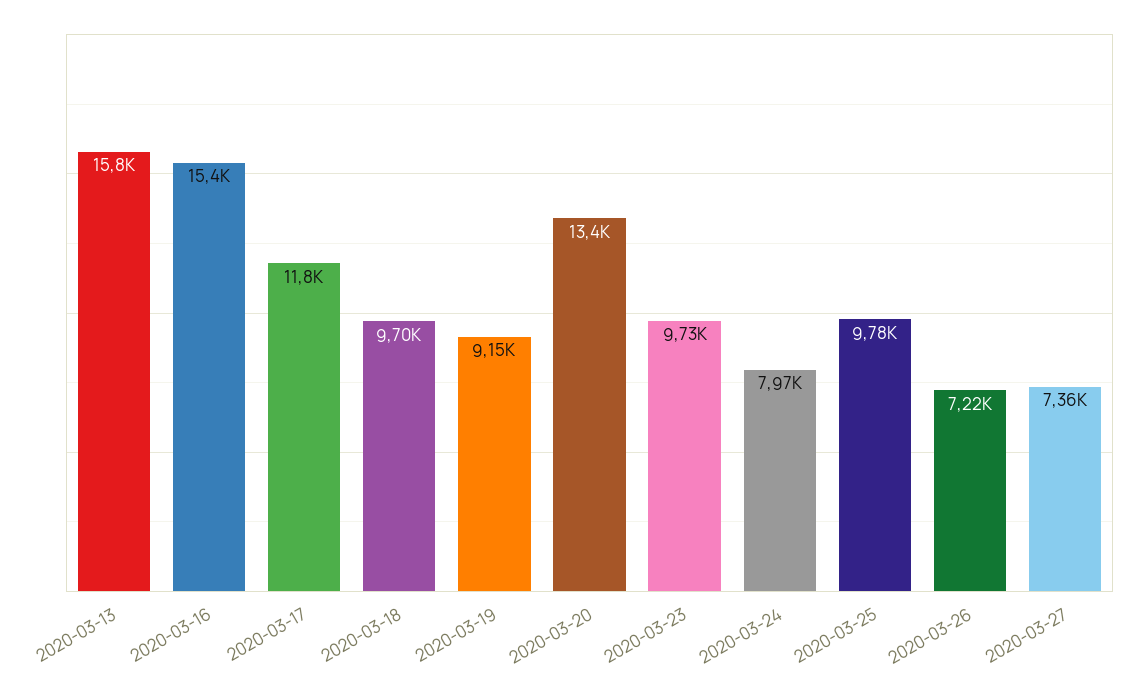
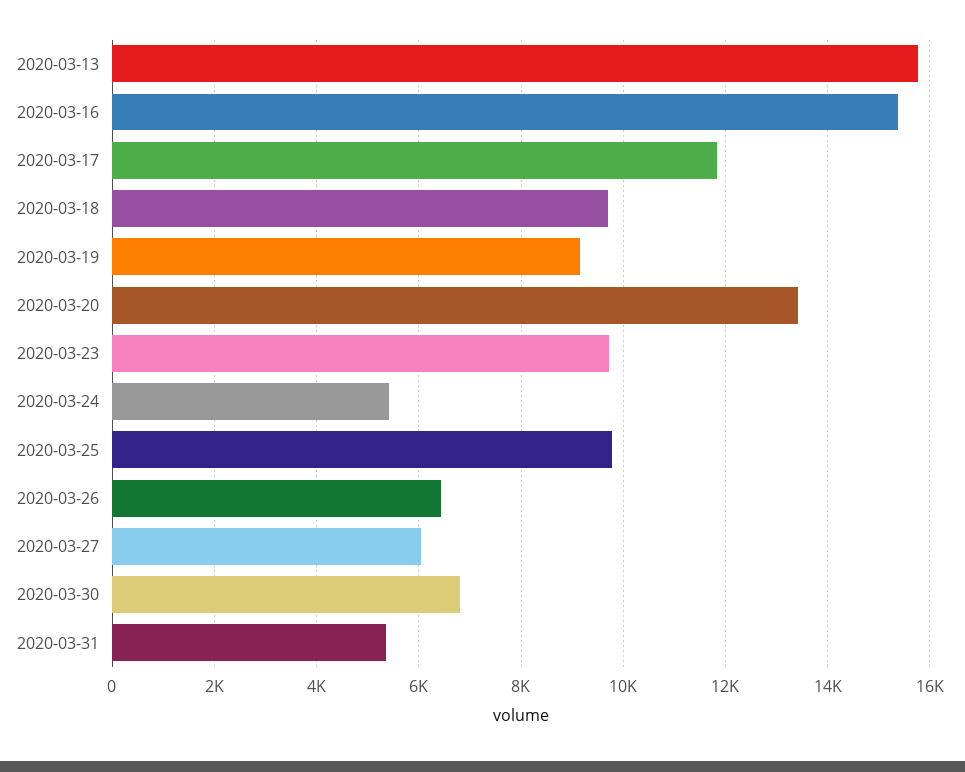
2020-03-24: 7970 -> 5400
2020-03-26: 7220 -> 6400
2020-03-27: 7360 -> 6000
2020-03-30: none -> 6800
2020-03-31: none -> 5400

